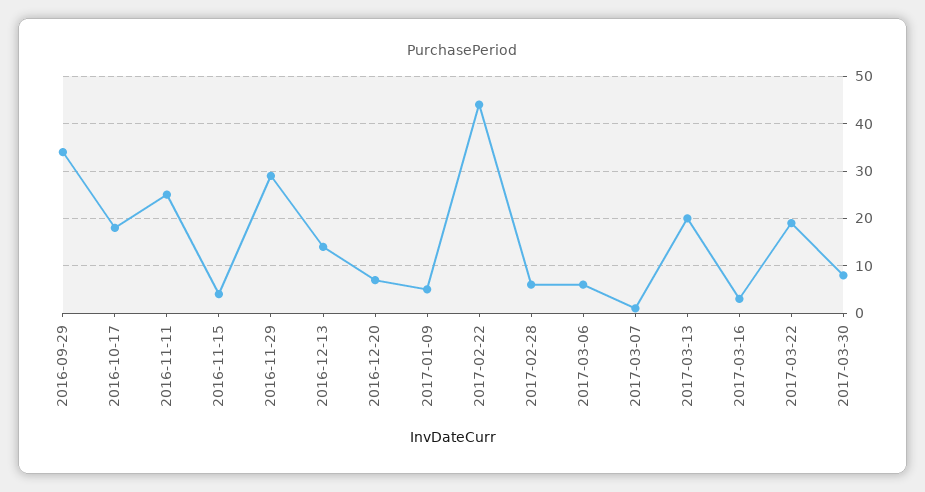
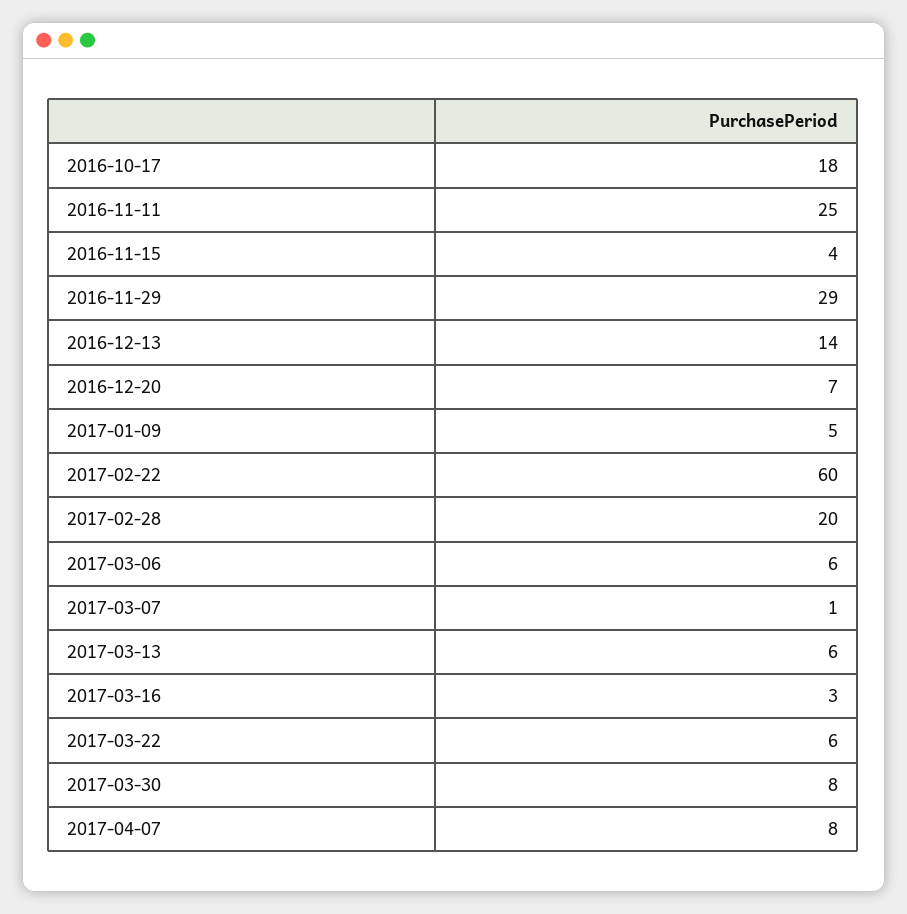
2016-09-29: 35 -> none
2017-02-22: 45 -> 60
2017-02-28: 5 -> 20
2017-03-13: 20 -> 6
2017-03-22: 20 -> 6
2017-04-07: none -> 8

